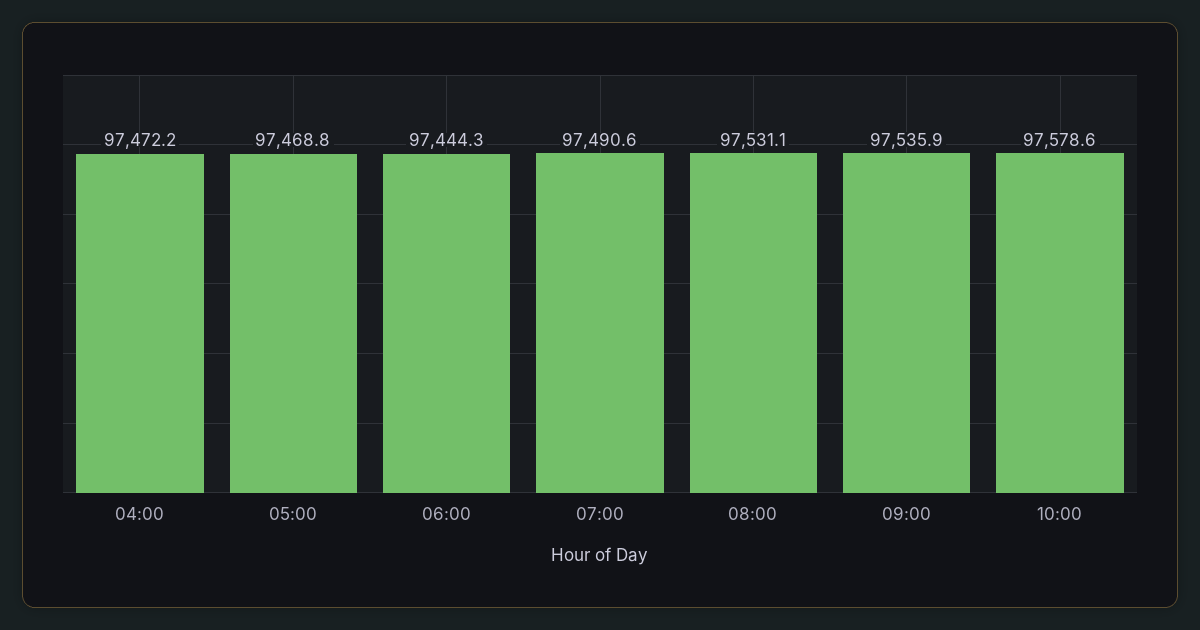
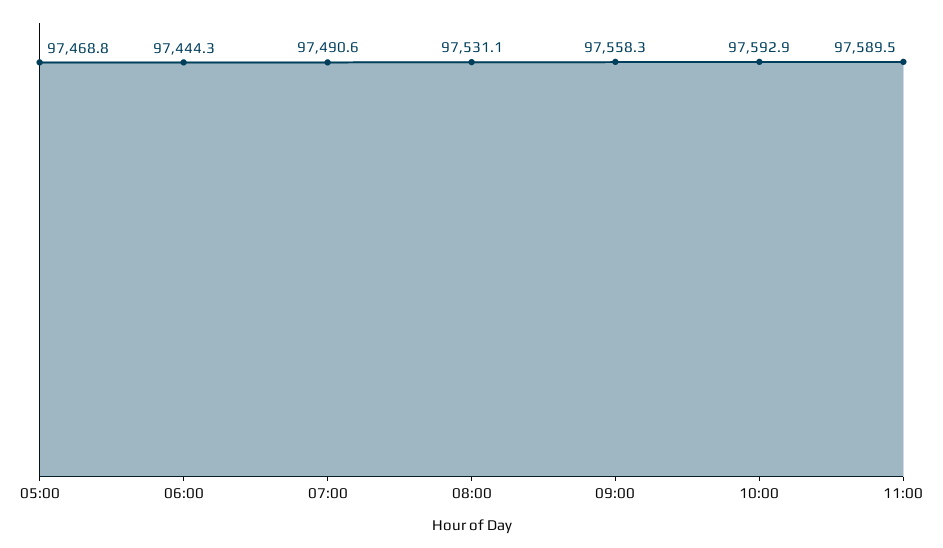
04:00: 97472.2 -> none
09:00: 97535.9 -> 97558.3
10:00: 97578.6 -> 97592.9
11:00: none -> 97589.5

